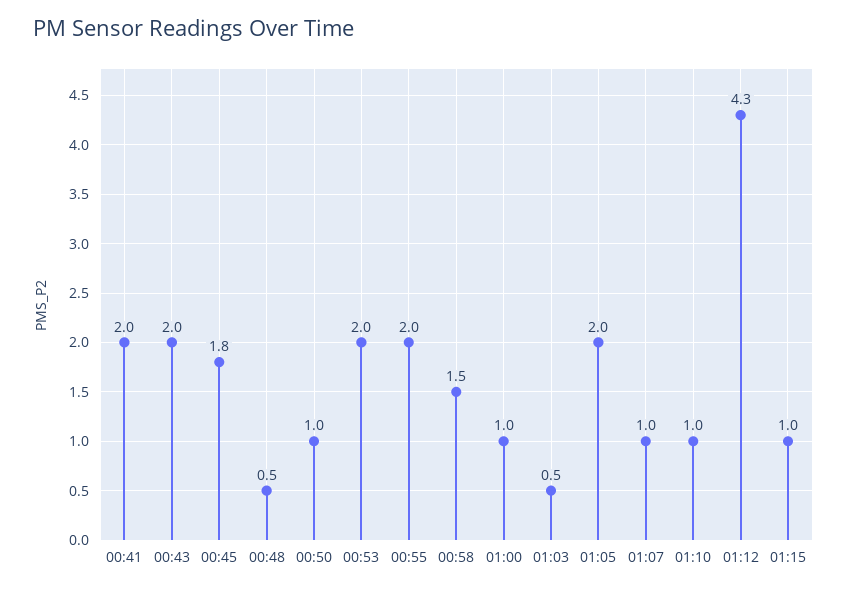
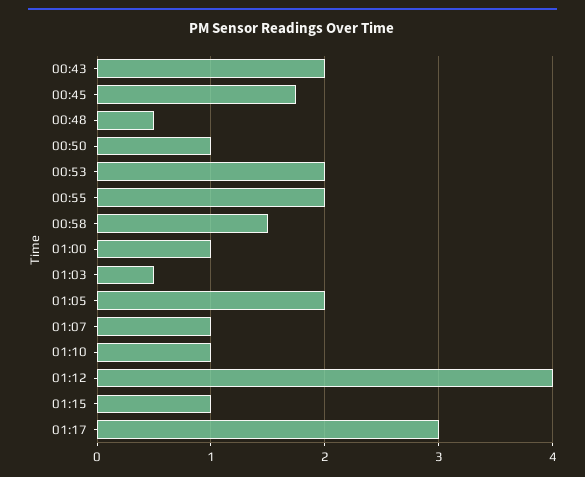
00:41: 2 -> none
01:12: 4.3 -> 4
01:17: none -> 3

